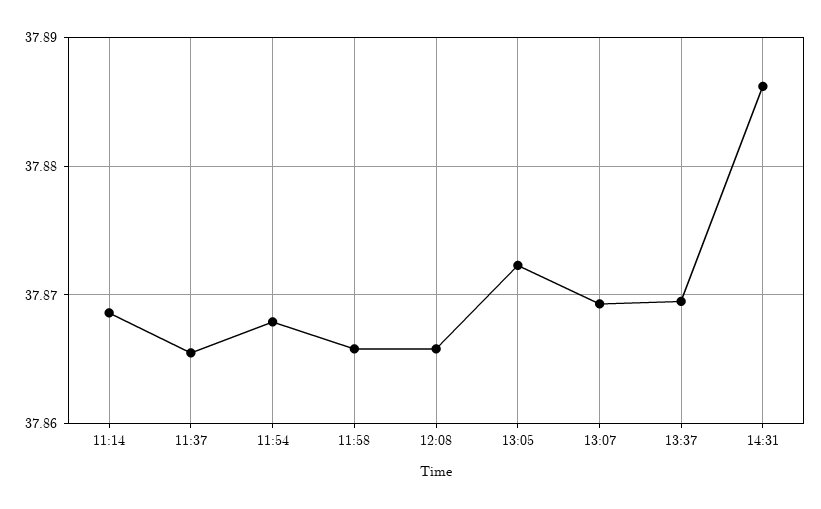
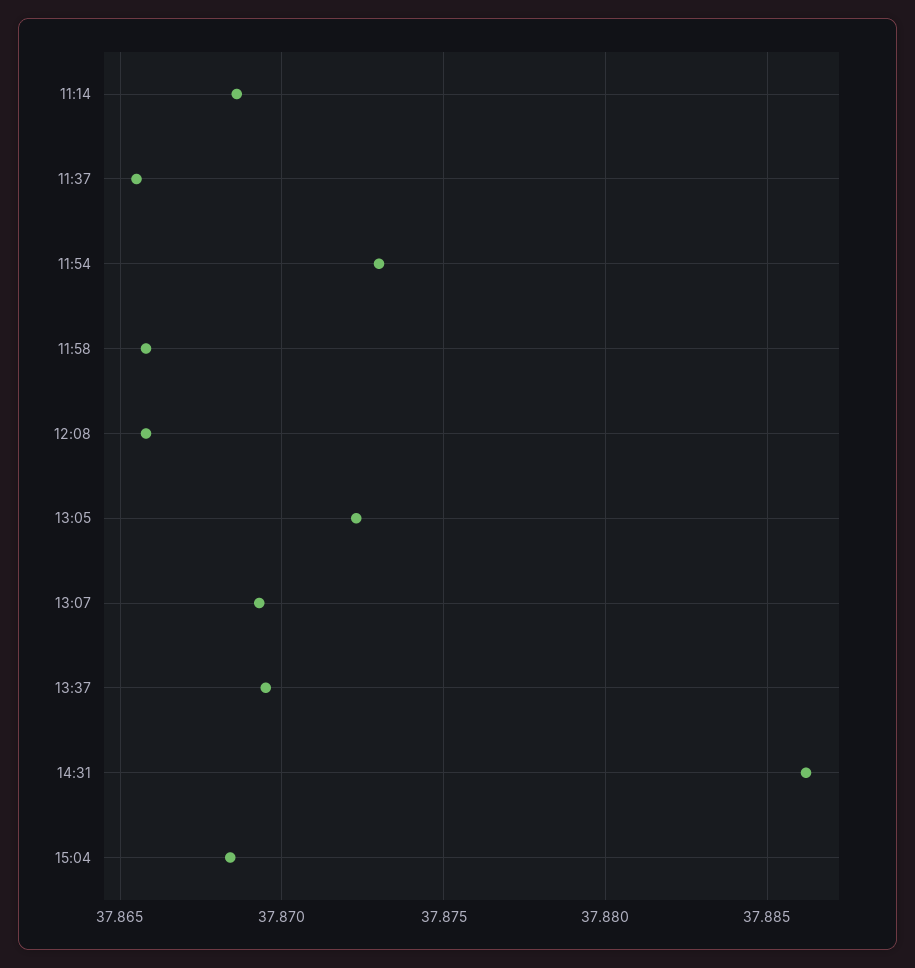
11:54: 37.868 -> 37.873
15:04: none -> 37.8685

